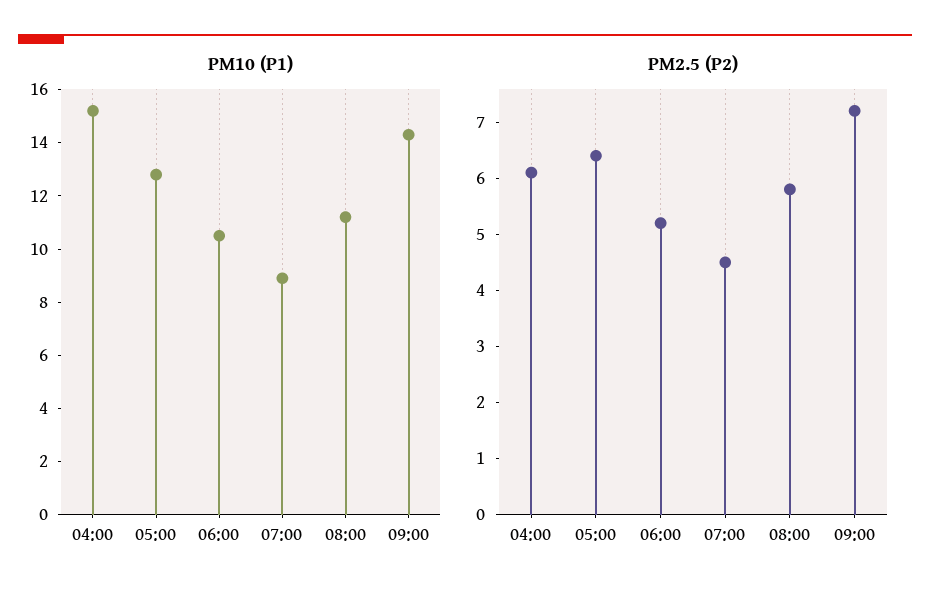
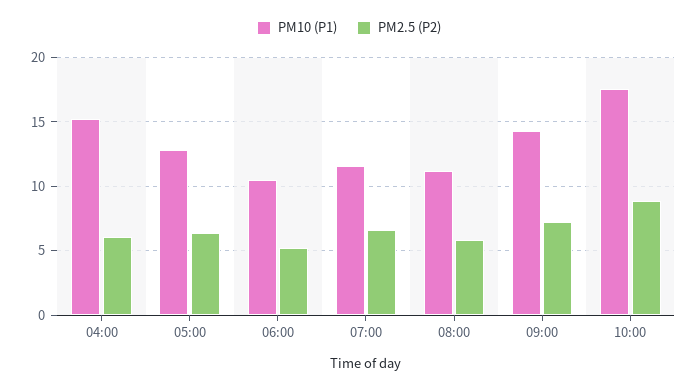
PM10 (P1), 07:00: 9 -> 11.5
PM2.5 (P2), 07:00: 4.5 -> 6.5
PM10 (P1), 10:00: none -> 17.5
PM2.5 (P2), 10:00: none -> 9

